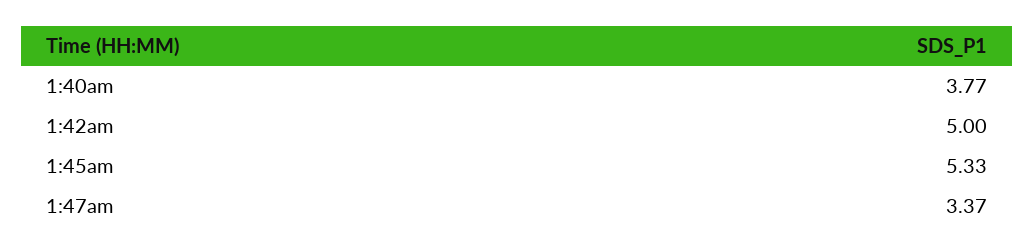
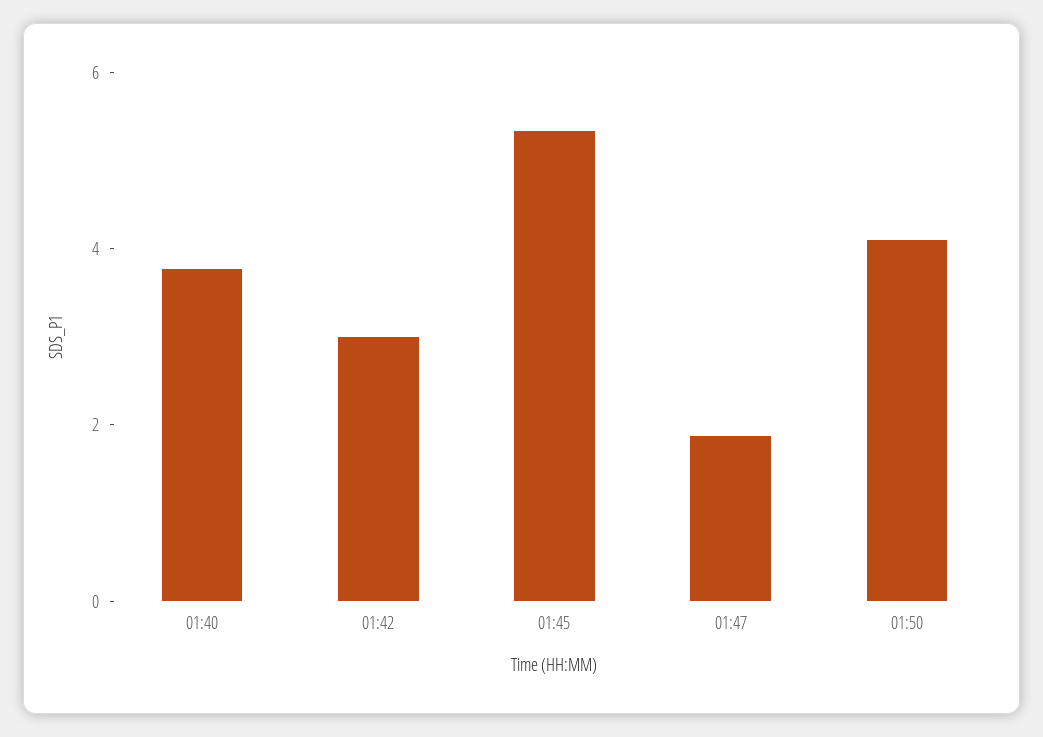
1:42am: 5 -> 3
1:47am: 3.37 -> 2
01:50: none -> 4

